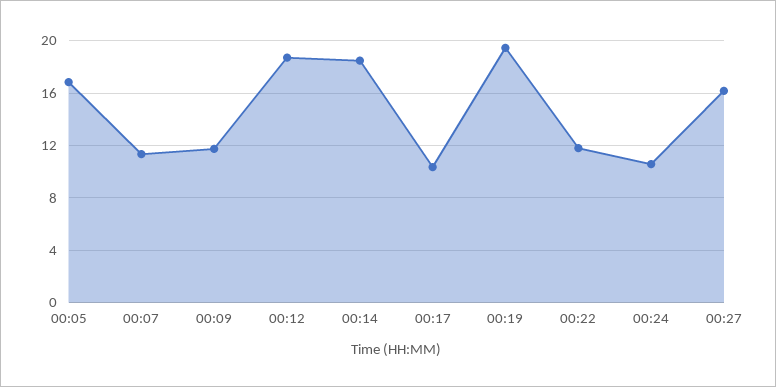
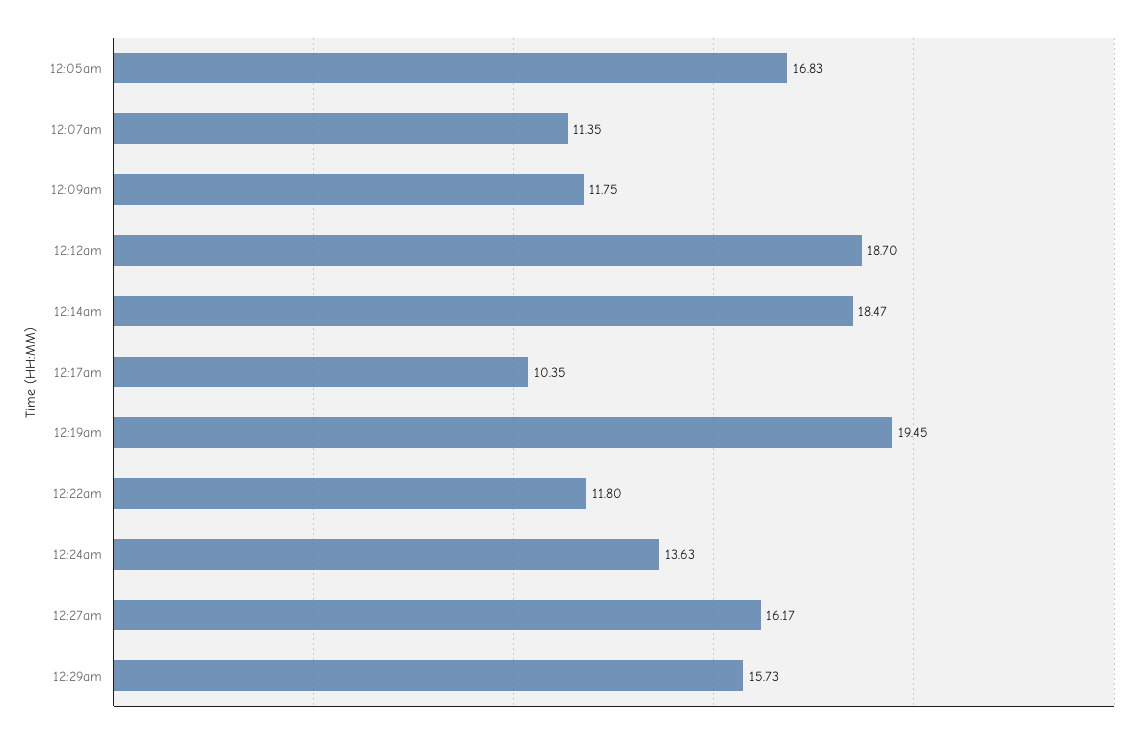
00:24: 10.5 -> 13.63
12:29am: none -> 15.73

